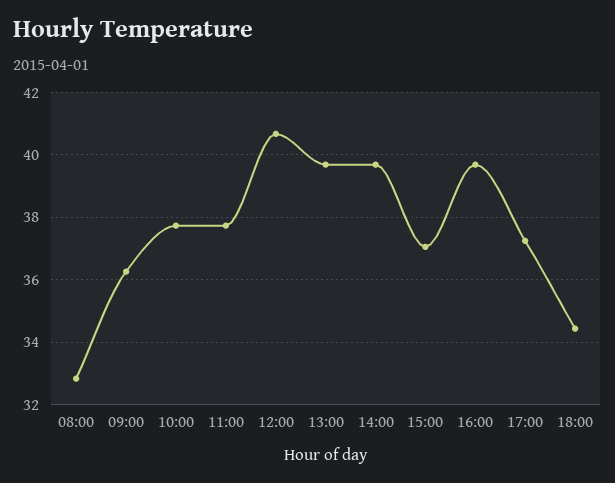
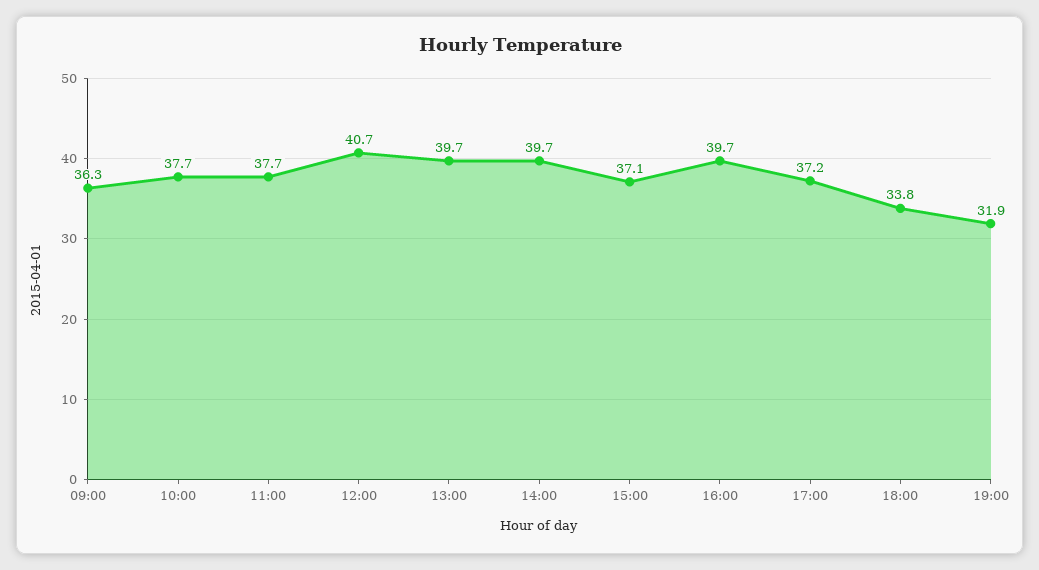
08:00: 32.8 -> none
18:00: 34.4 -> 33.8
19:00: none -> 31.9

